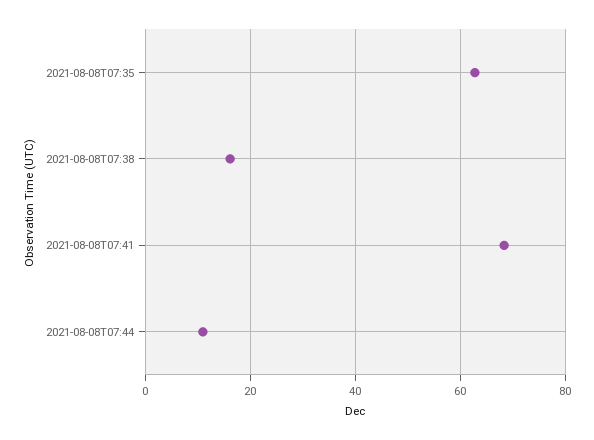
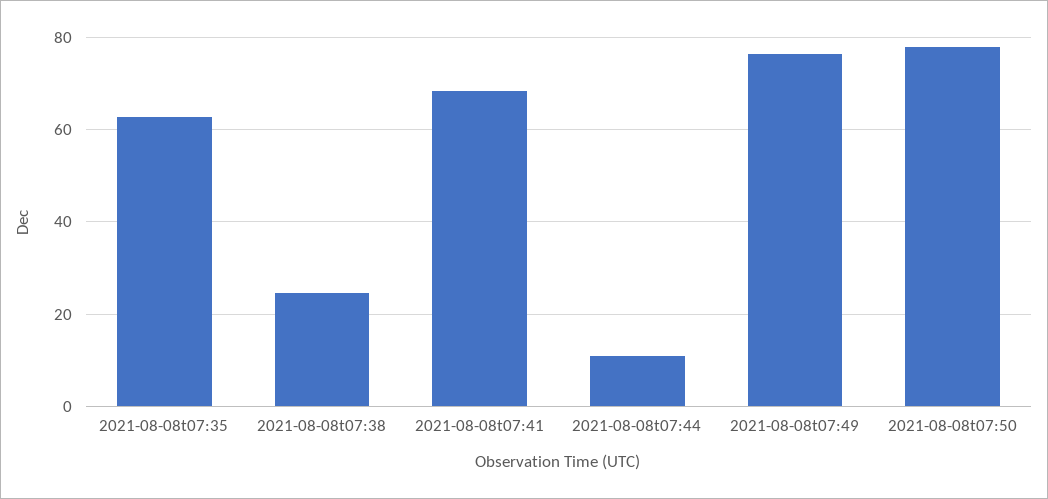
2021-08-08T07:38: 16 -> 24
2021-08-08t07:49: none -> 76
2021-08-08t07:50: none -> 78

